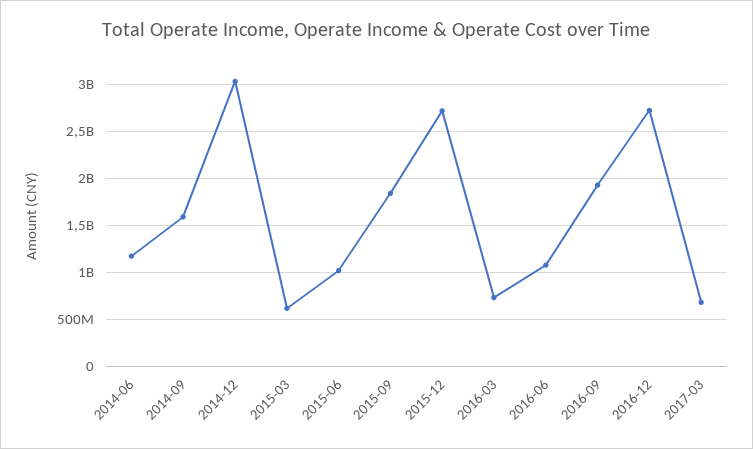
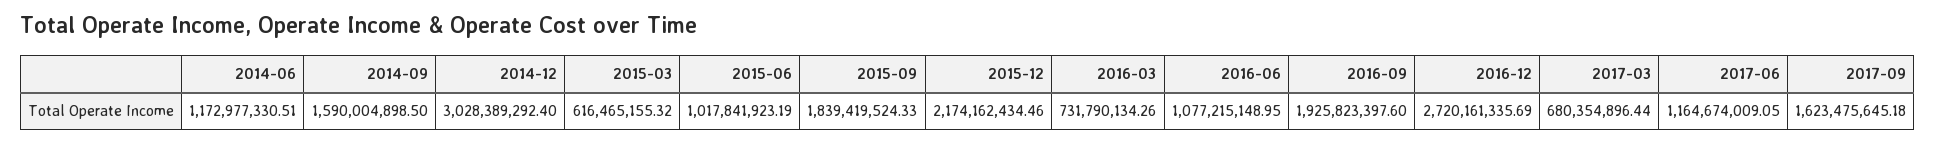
2015-12: 2700000000 -> 2174162434.46
2017-06: none -> 1164674009.05
2017-09: none -> 1623475645.18

